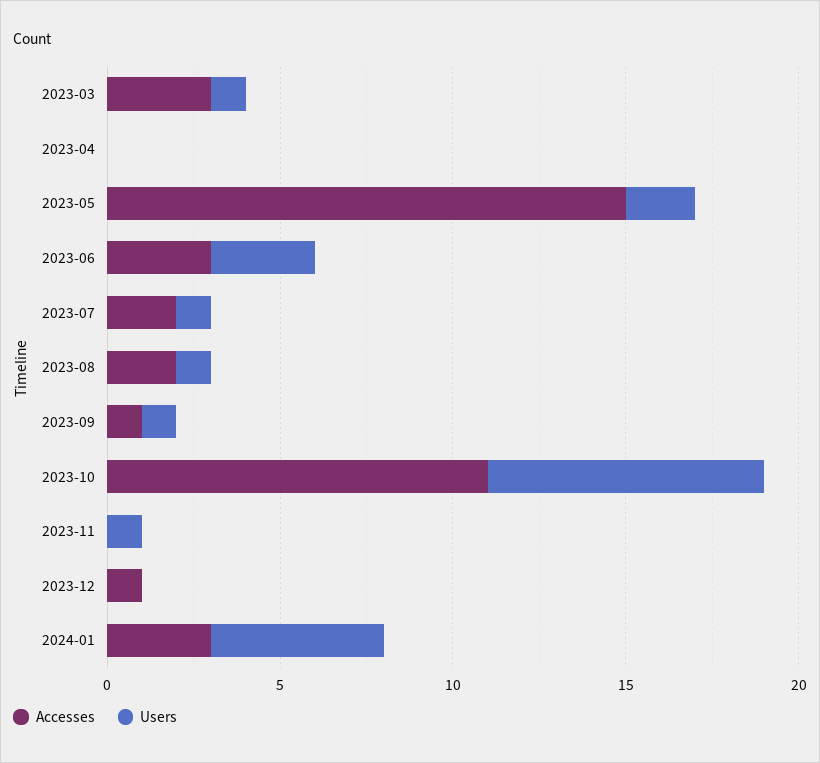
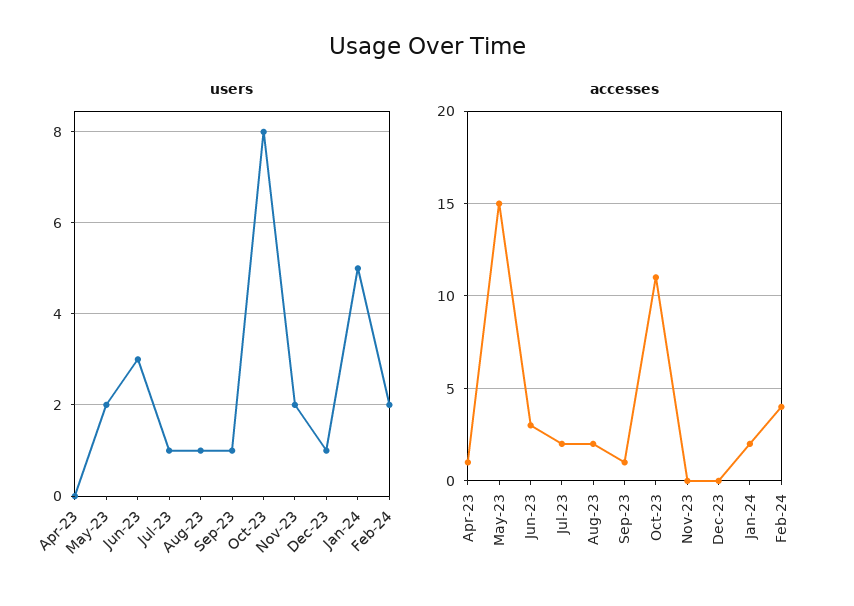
Accesses, 2023-03: 3 -> none
Users, 2023-03: 1 -> none
Accesses, 2023-04: 0 -> 1
Users, 2023-11: 1 -> 2
Accesses, 2023-12: 1 -> 0
Users, 2023-12: 0 -> 1
Accesses, 2024-01: 3 -> 2
Users, Feb-24: none -> 2
Accesses, Feb-24: none -> 4

